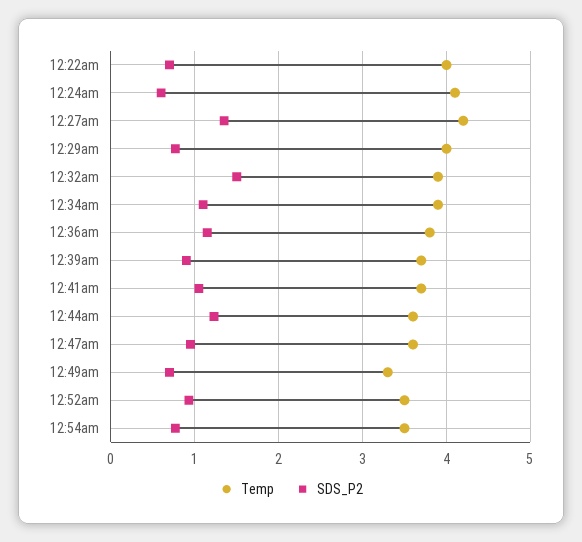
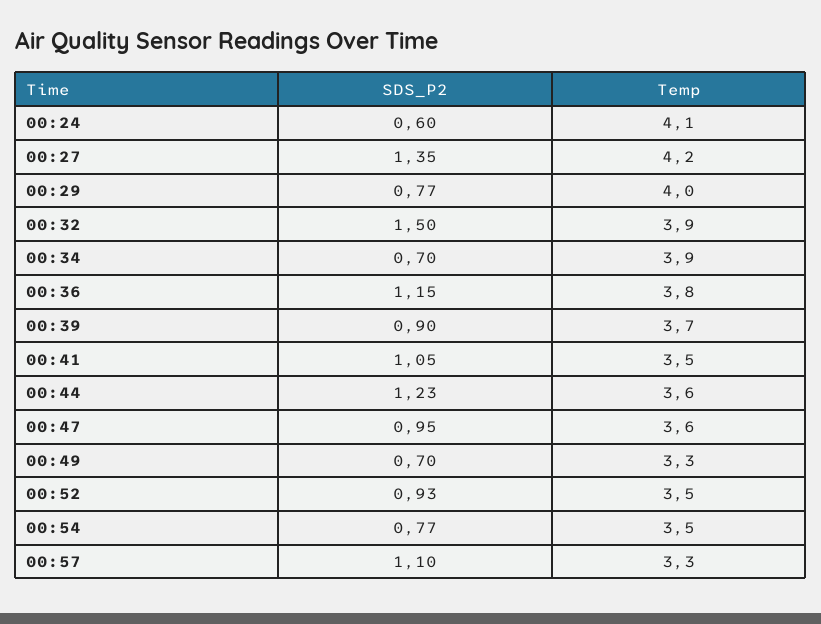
Temp, 12:22am: 4 -> none
SDS_P2, 12:22am: 0.7 -> none
SDS_P2, 12:34am: 1.1 -> 0.7
Temp, 12:41am: 3.7 -> 3.5
SDS_P2, 00:57: none -> 1.1
Temp, 00:57: none -> 3.3

